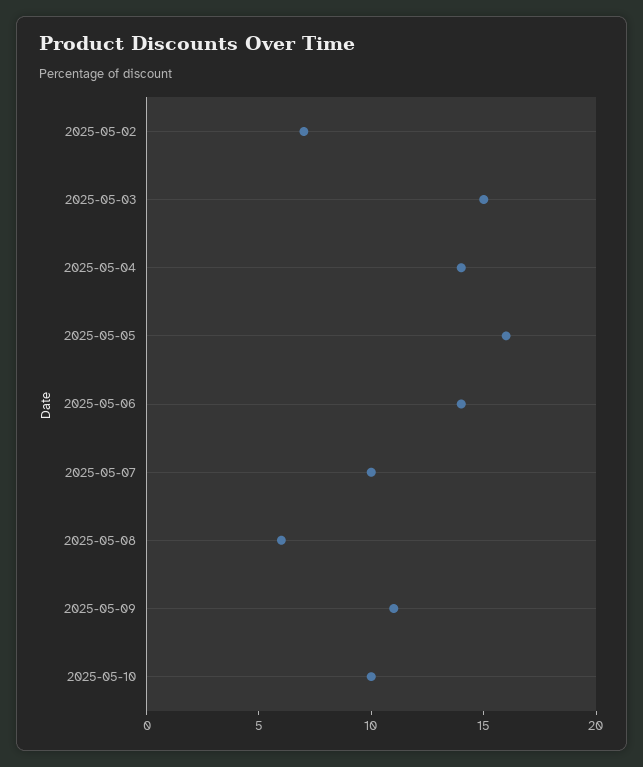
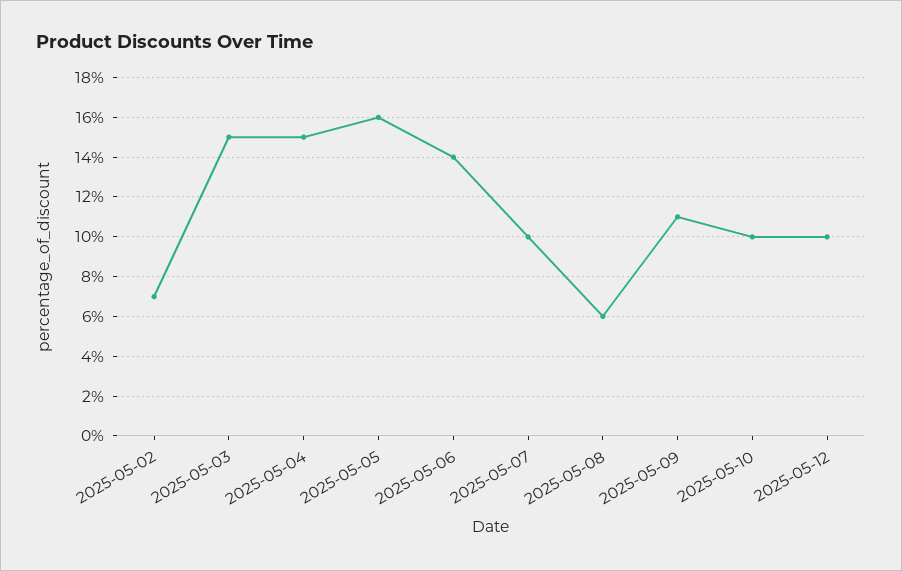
2025-05-04: 14 -> 15
2025-05-12: none -> 10

